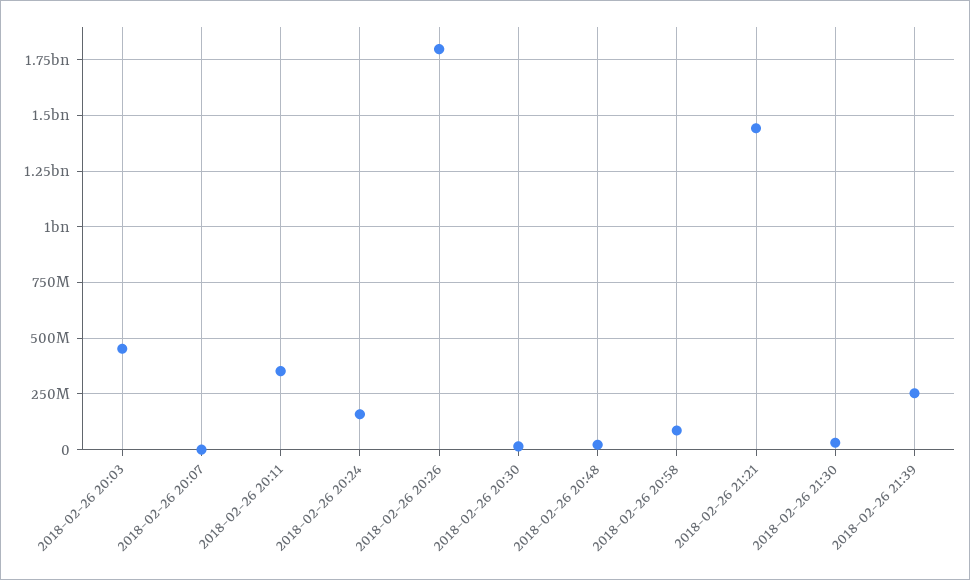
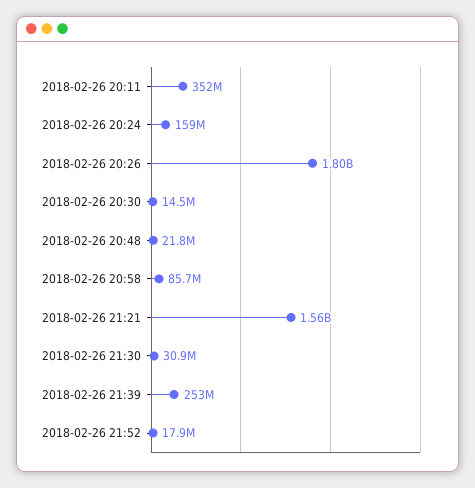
2018-02-26 20:03: 450000000 -> none
2018-02-26 20:07: 0 -> none
2018-02-26 21:21: 1450000000 -> 1560000000
2018-02-26 21:52: none -> 17900000

